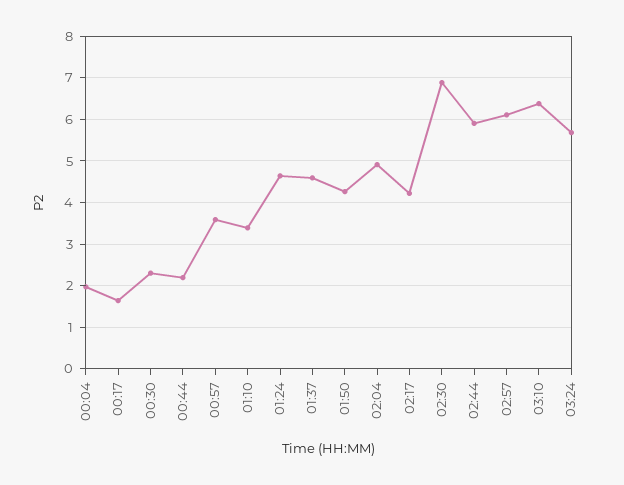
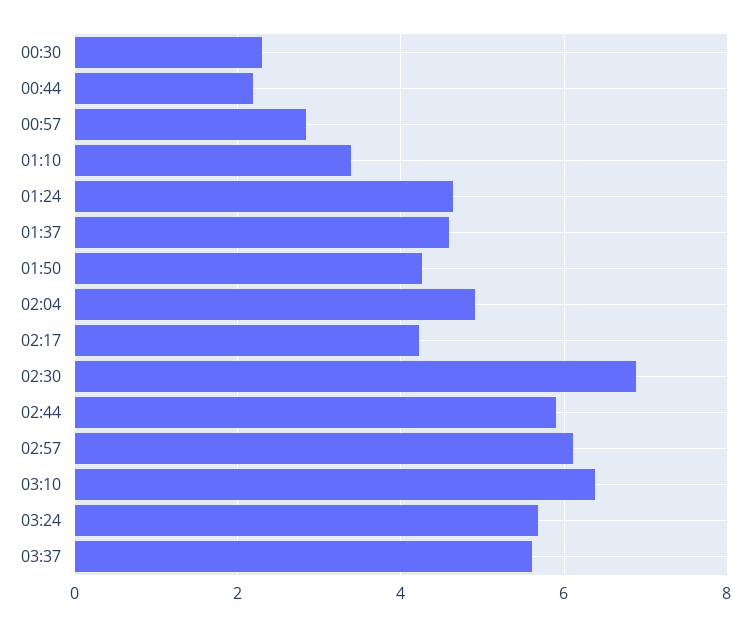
00:04: 2 -> none
00:17: 1.6 -> none
00:57: 3.6 -> 2.8
03:37: none -> 5.6

